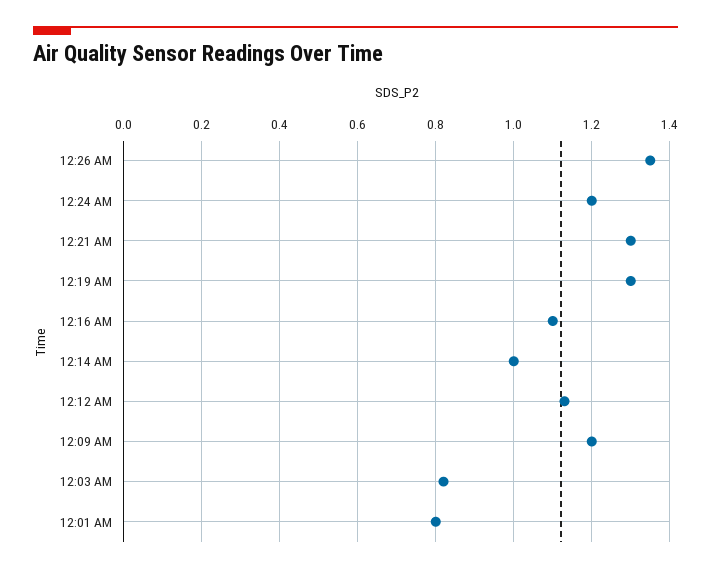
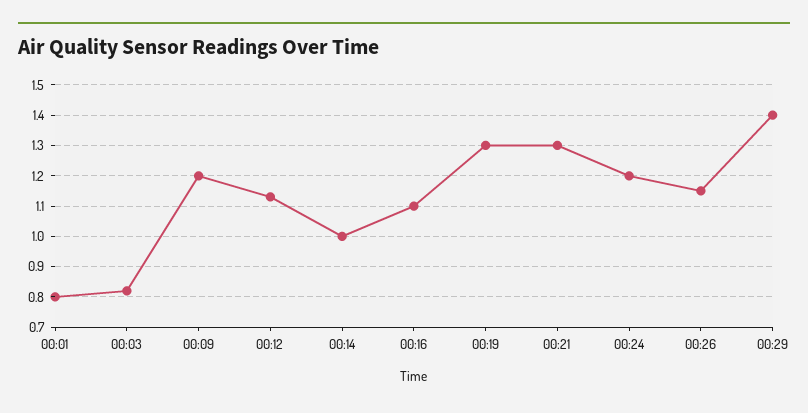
12:26 AM: 1.35 -> 1.15
00:29: none -> 1.4

